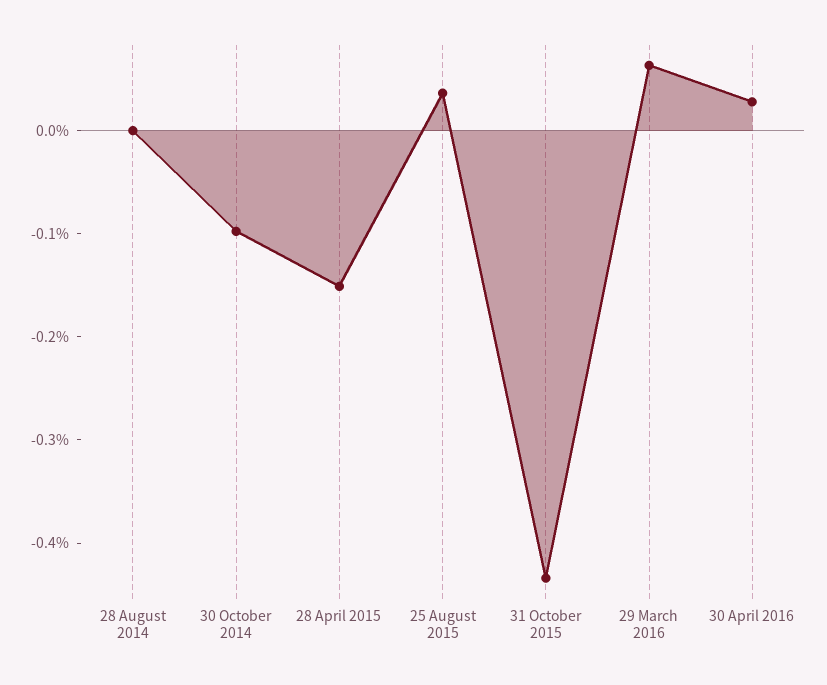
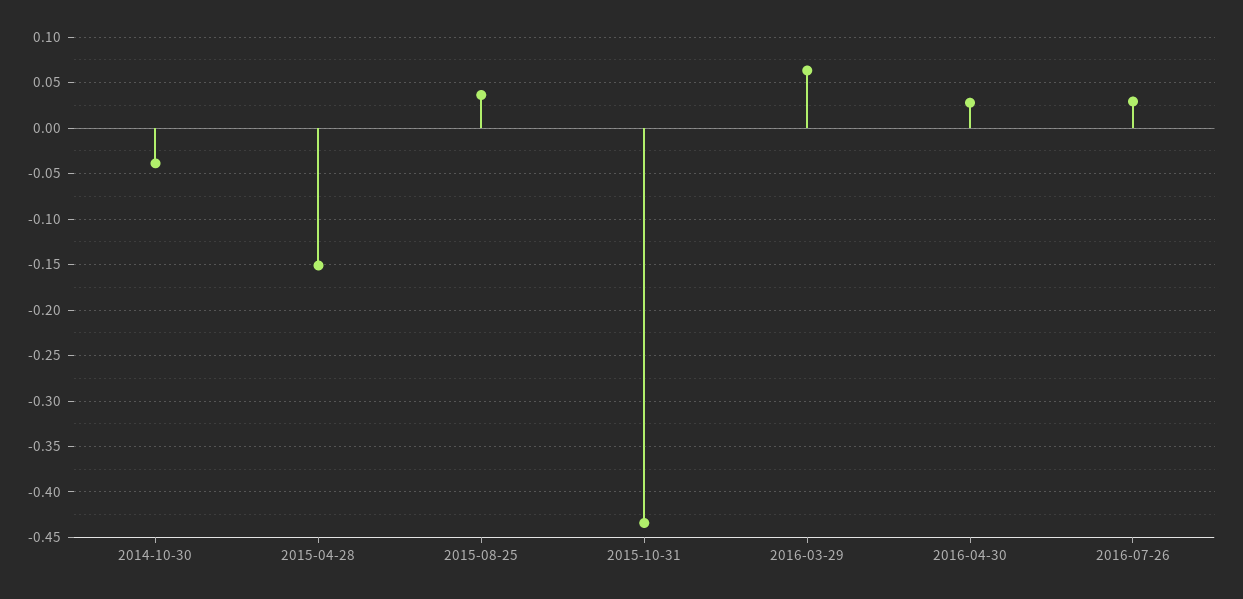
28 August 2014: 0 -> none
30 October 2014: -0.1 -> -0.04
2016-07-26: none -> 0.03

